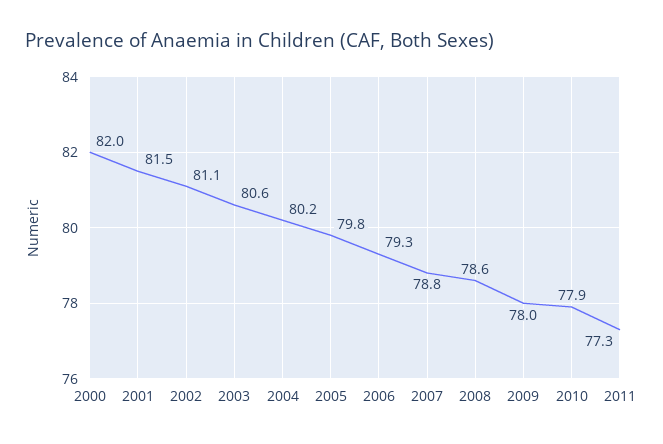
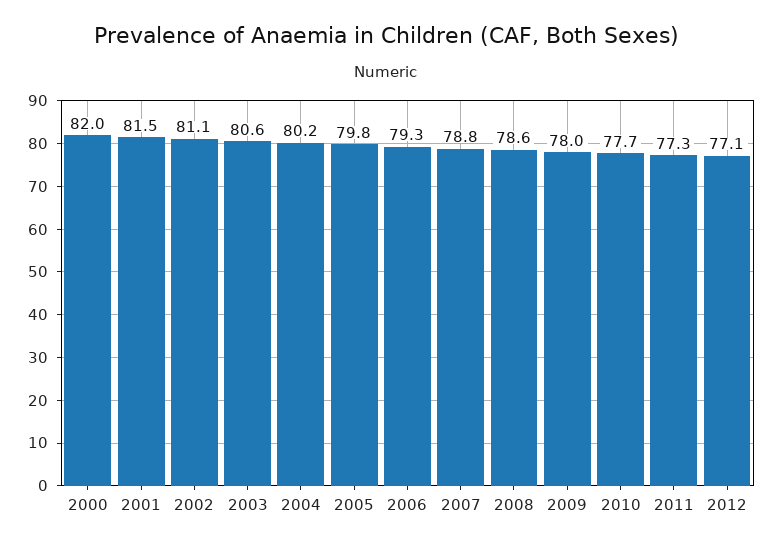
2010: 77.9 -> 77.7
2012: none -> 77.1

